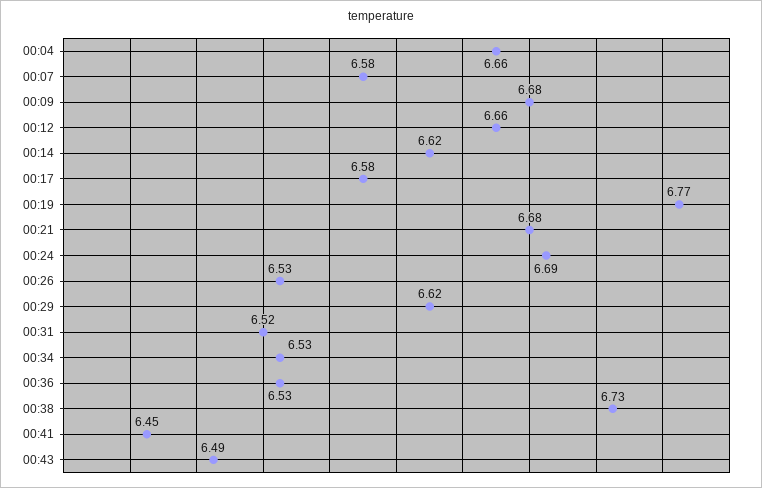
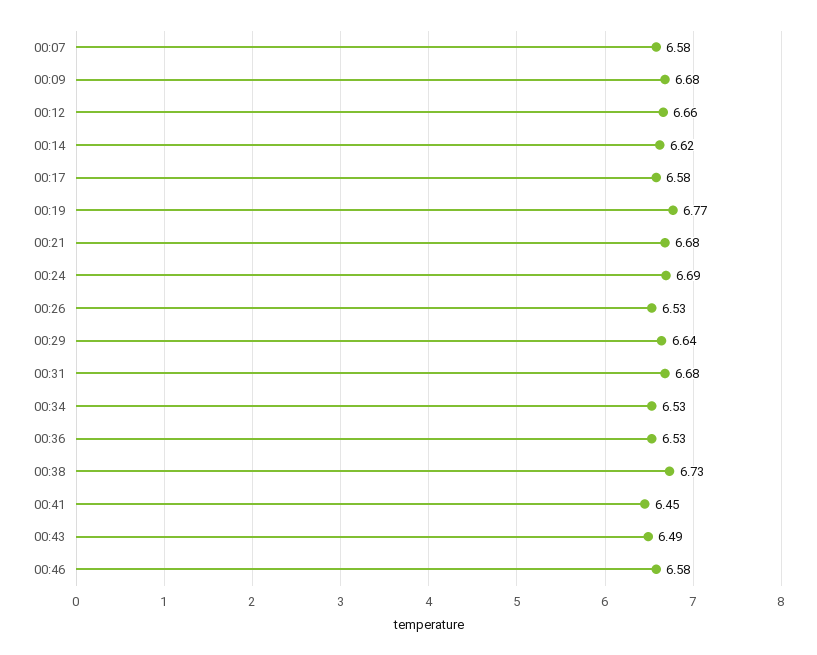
00:04: 6.66 -> none
00:29: 6.62 -> 6.64
00:31: 6.52 -> 6.68
00:46: none -> 6.58

